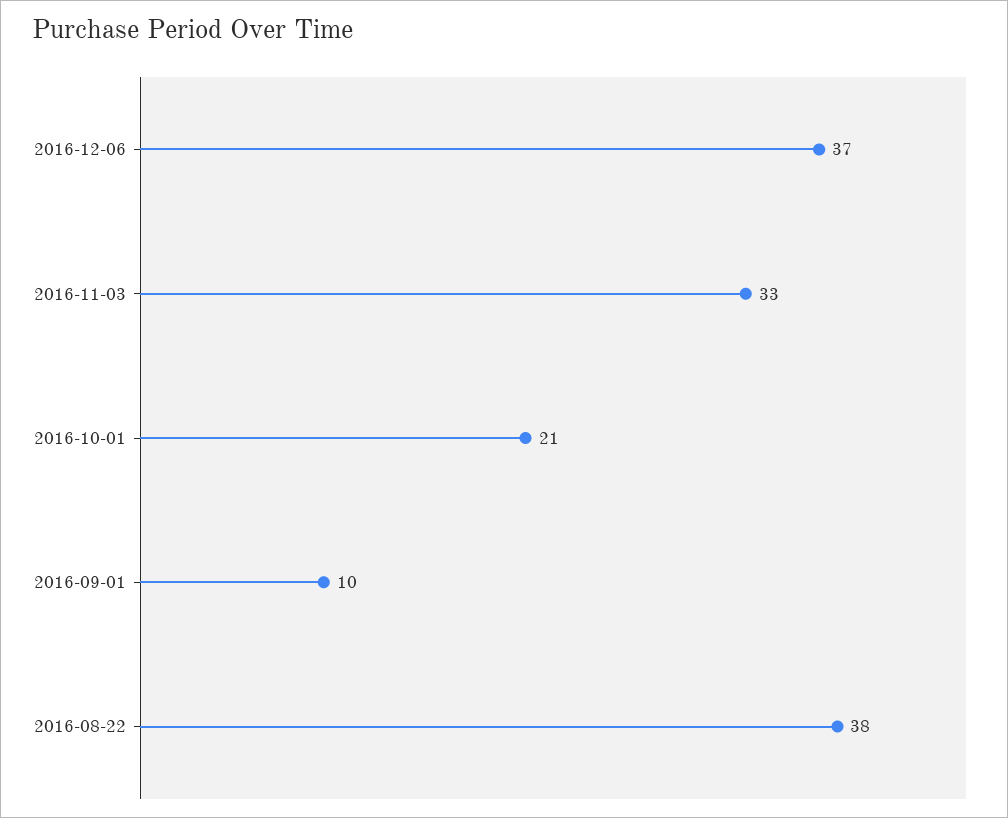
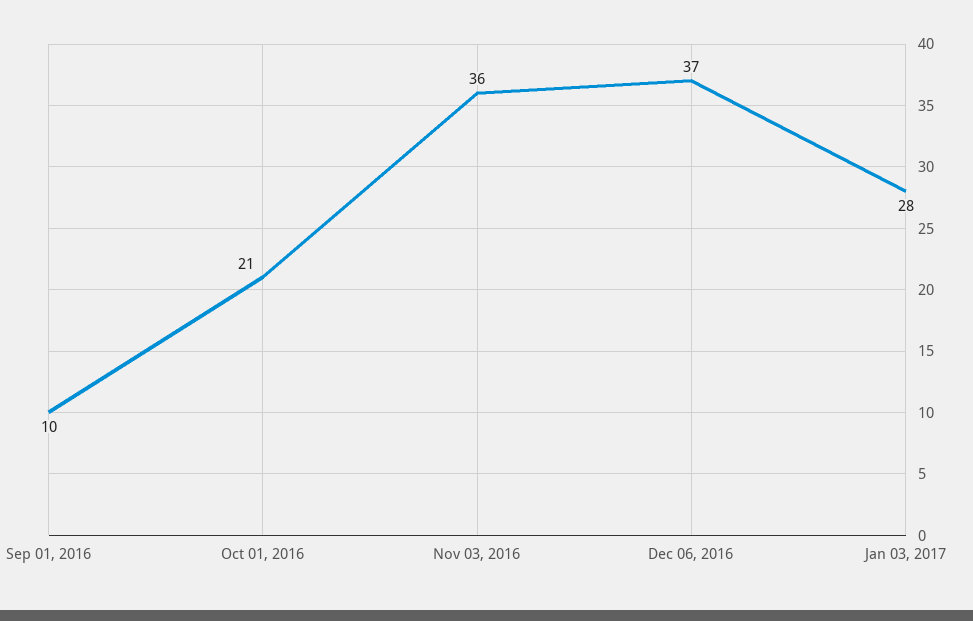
2016-11-03: 33 -> 36
2016-08-22: 38 -> none
Jan 03, 2017: none -> 28

